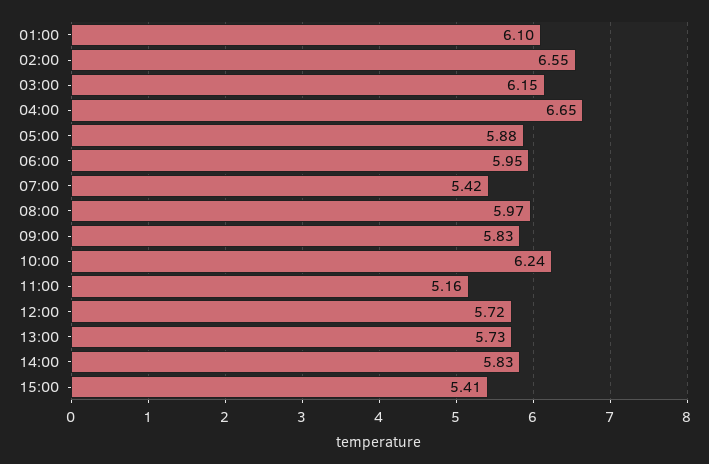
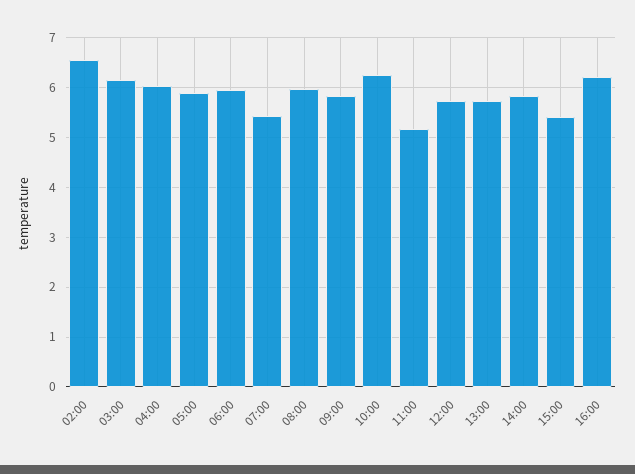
01:00: 6.1 -> none
04:00: 6.65 -> 6
16:00: none -> 6.2

